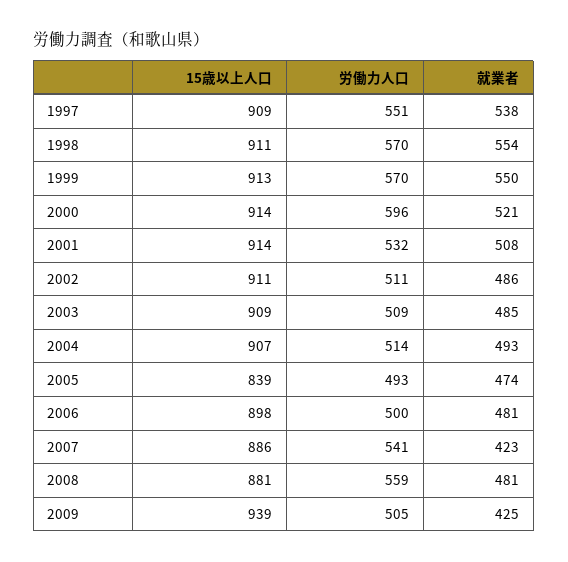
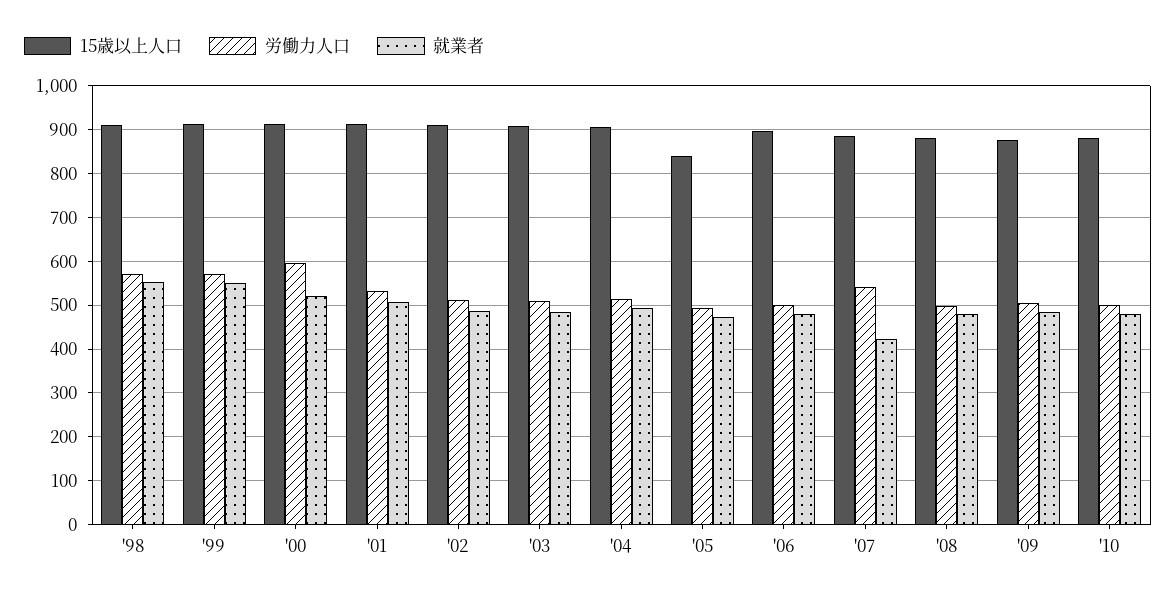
15歳以上人口, 1997: 909 -> none
労働力人口, 1997: 551 -> none
就業者, 1997: 538 -> none
労働力人口, 2008: 559 -> 500
15歳以上人口, 2009: 939 -> 880
就業者, 2009: 425 -> 480
15歳以上人口, '10: none -> 880
労働力人口, '10: none -> 500
就業者, '10: none -> 480

